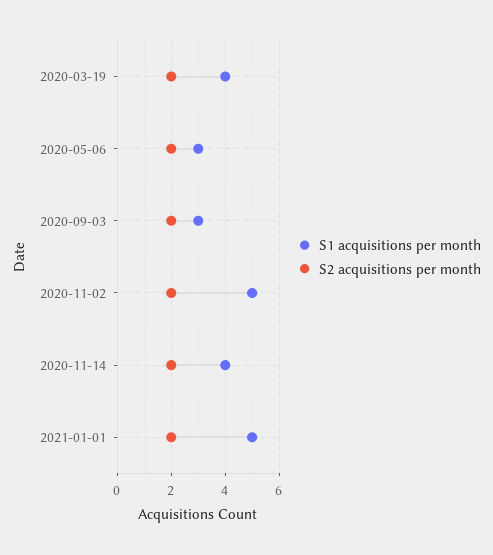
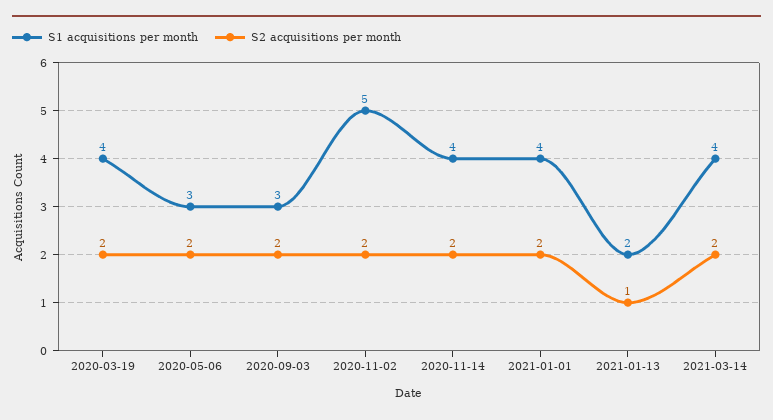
S1 acquisitions per month, 2021-01-01: 5 -> 4
S1 acquisitions per month, 2021-01-13: none -> 2
S2 acquisitions per month, 2021-01-13: none -> 1
S1 acquisitions per month, 2021-03-14: none -> 4
S2 acquisitions per month, 2021-03-14: none -> 2

